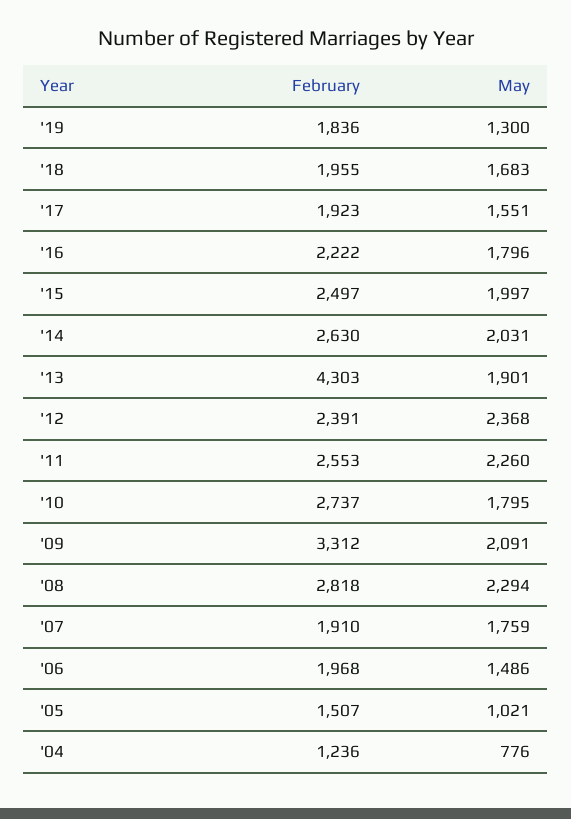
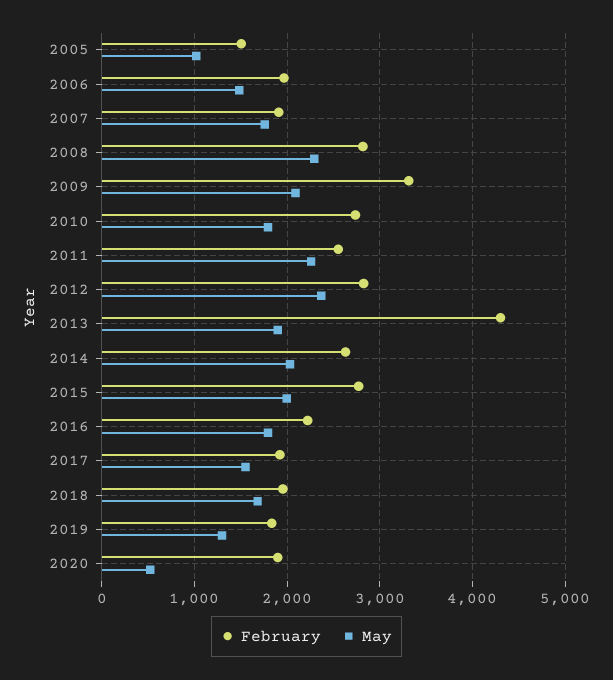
February, '15: 2497 -> 2800
February, '12: 2391 -> 2800
February, '04: 1236 -> none
May, '04: 776 -> none
February, 2020: none -> 1900
May, 2020: none -> 500

